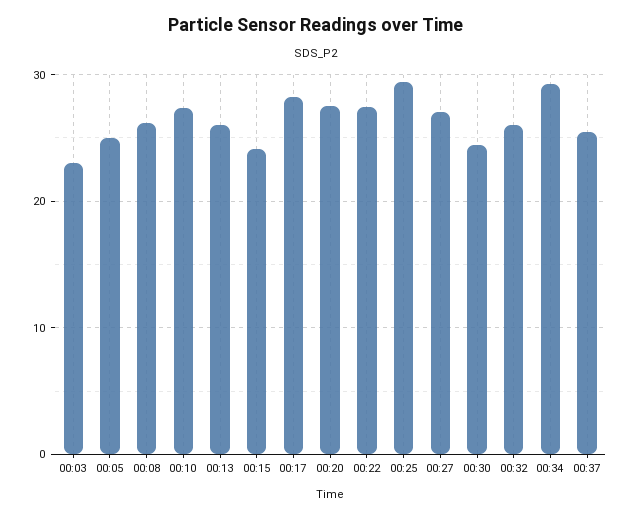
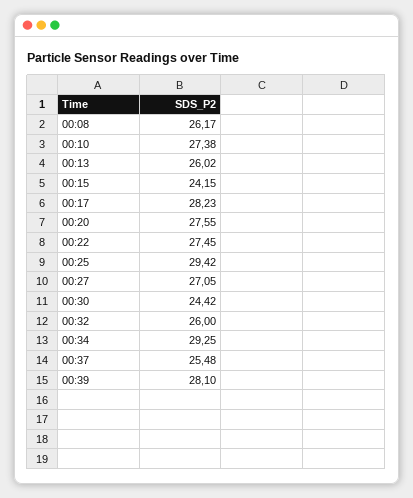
00:03: 23 -> none
00:05: 25 -> none
00:39: none -> 28.1

